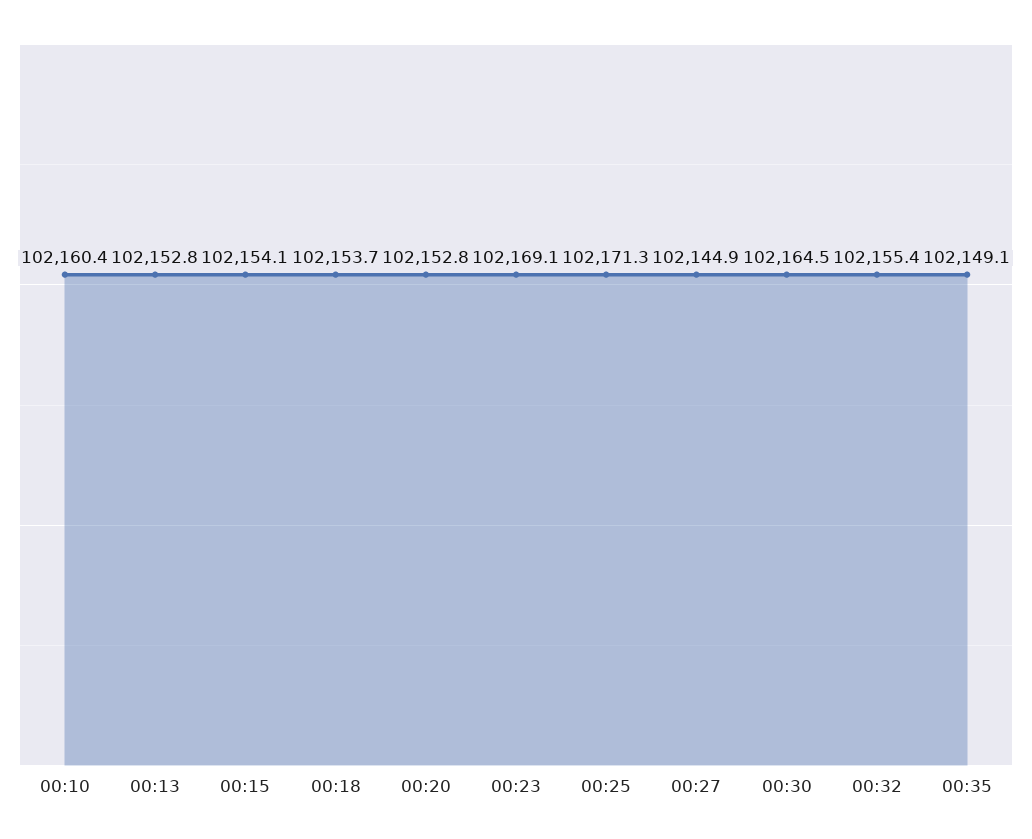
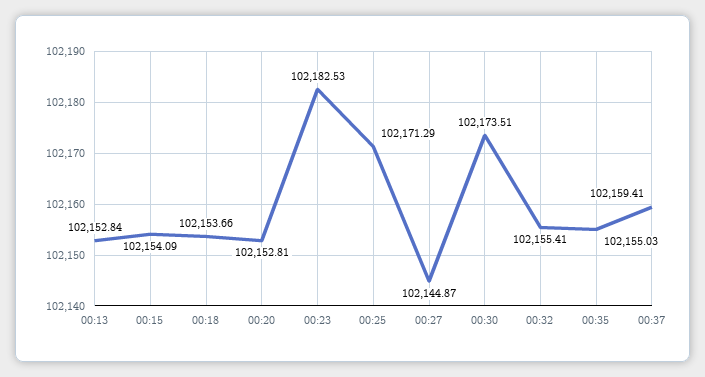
00:10: 102160.4 -> none
00:23: 102169.1 -> 102182.53
00:30: 102164.5 -> 102173.51
00:35: 102149.1 -> 102155.03
00:37: none -> 102159.41

